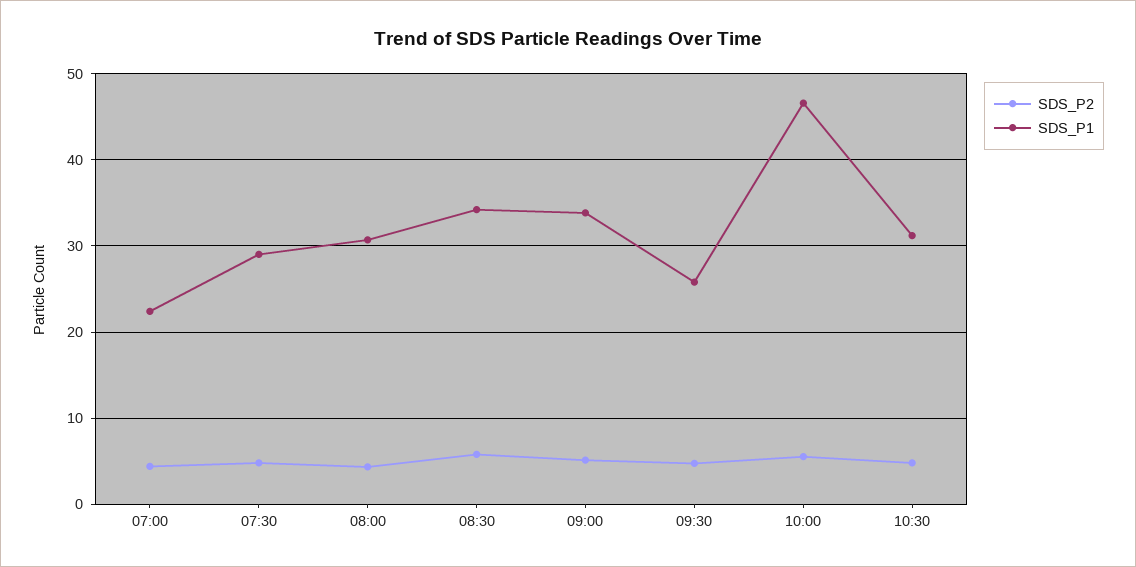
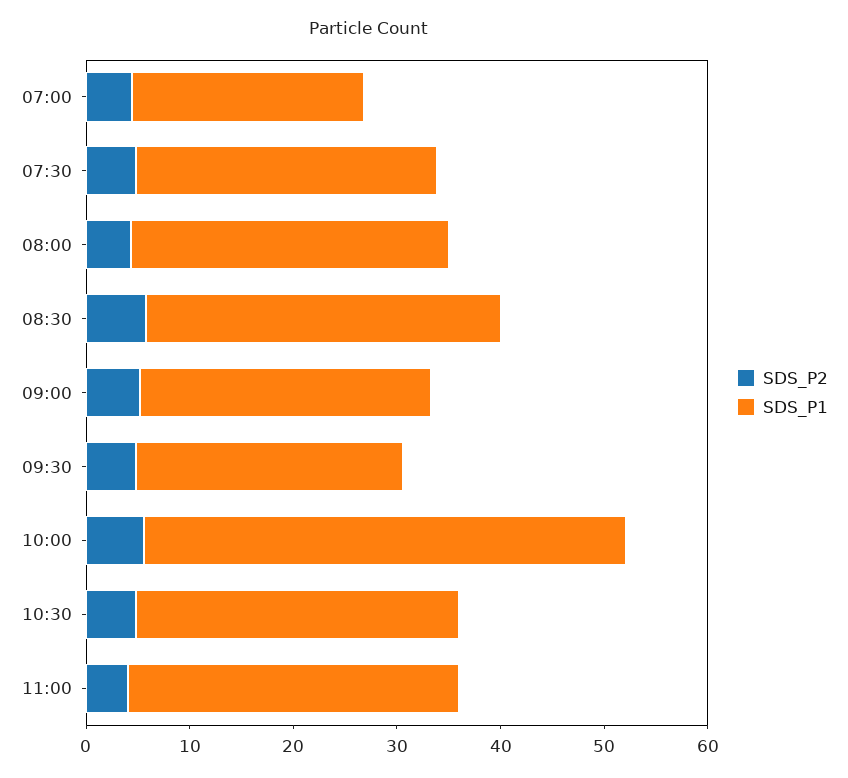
SDS_P1, 09:00: 34 -> 28
SDS_P2, 11:00: none -> 4
SDS_P1, 11:00: none -> 32

